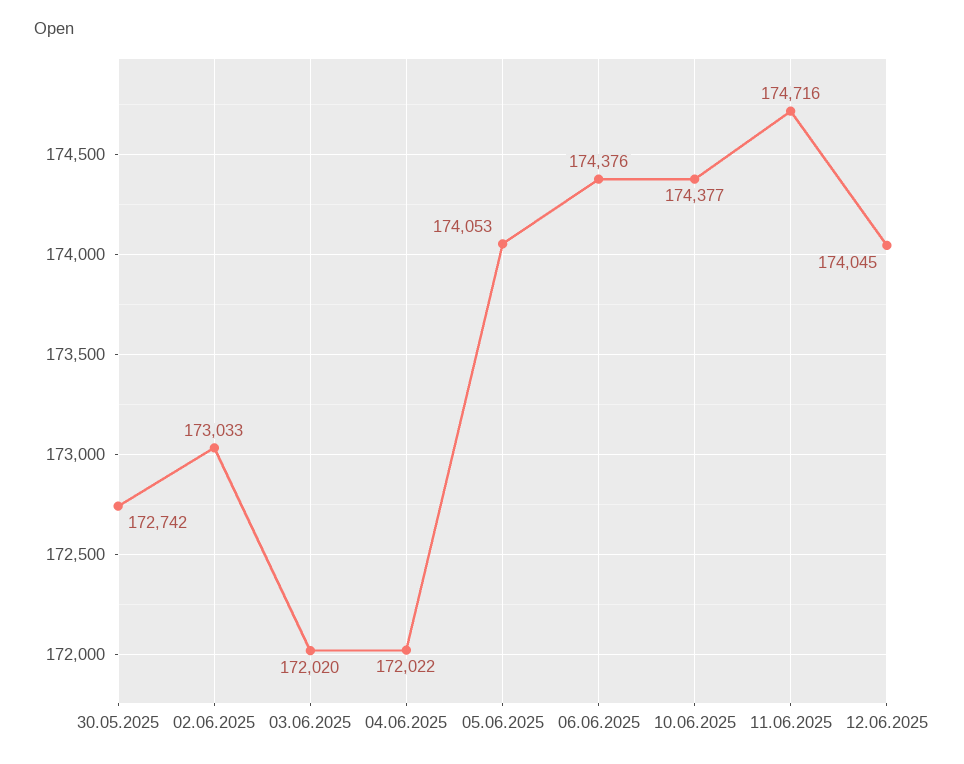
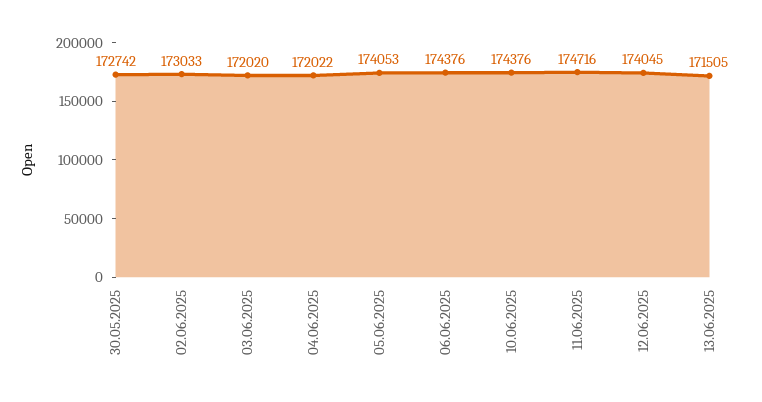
10.06.2025: 174377 -> 174376
13.06.2025: none -> 171505

